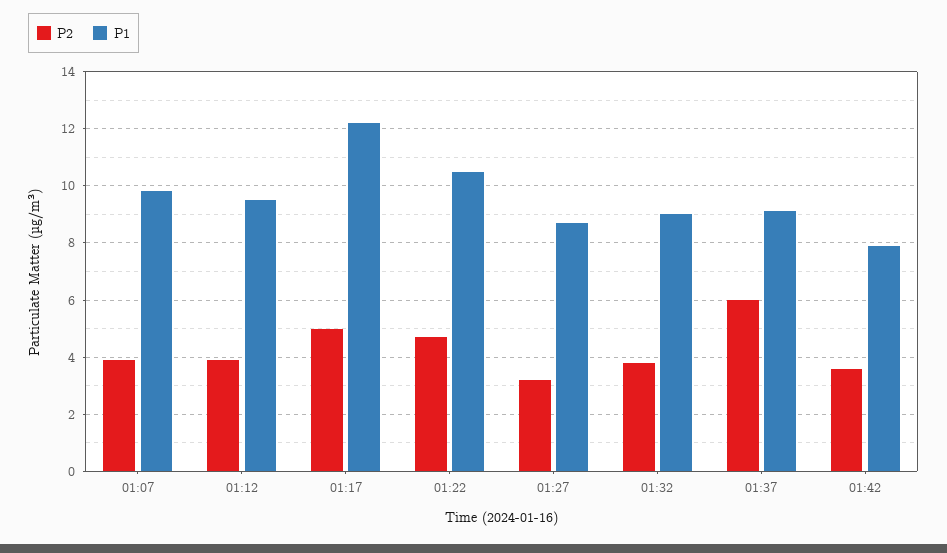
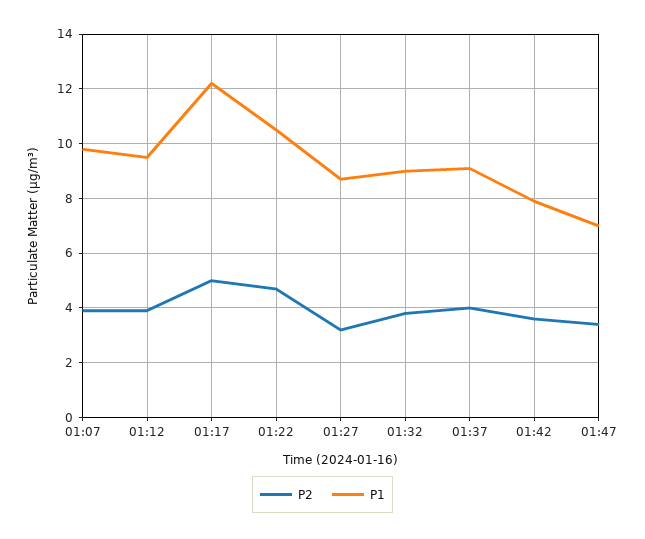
P2, 01:37: 6 -> 4
P2, 01:47: none -> 3.5
P1, 01:47: none -> 7

